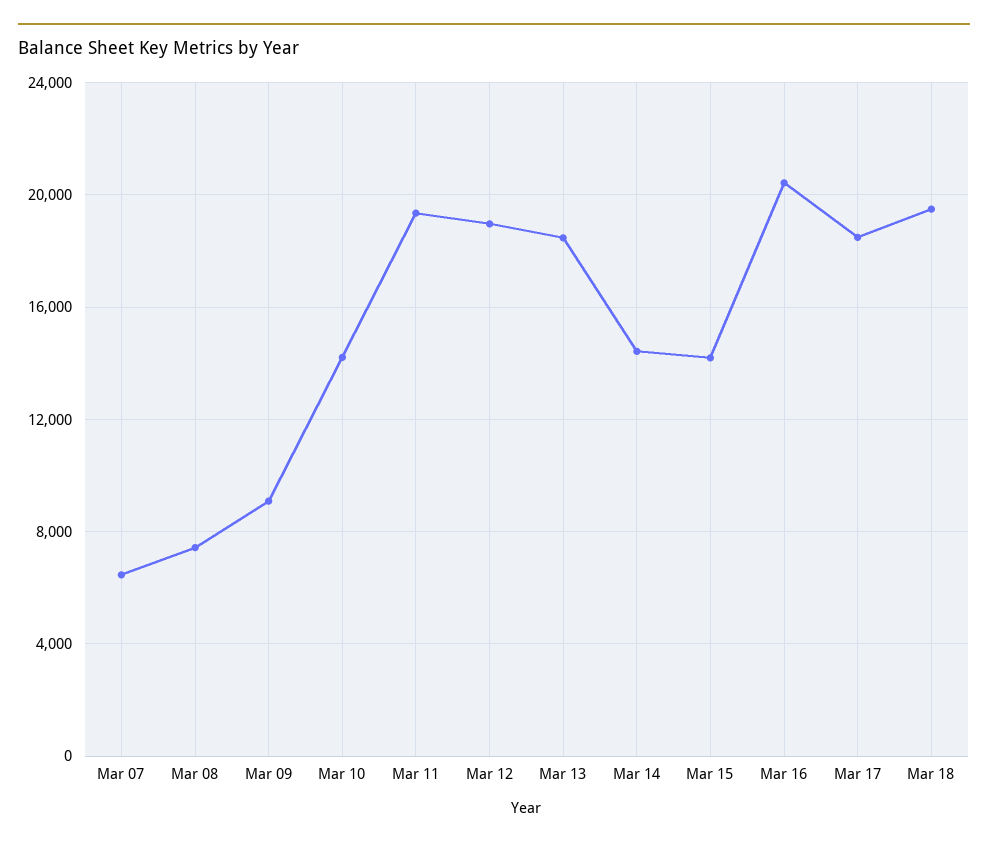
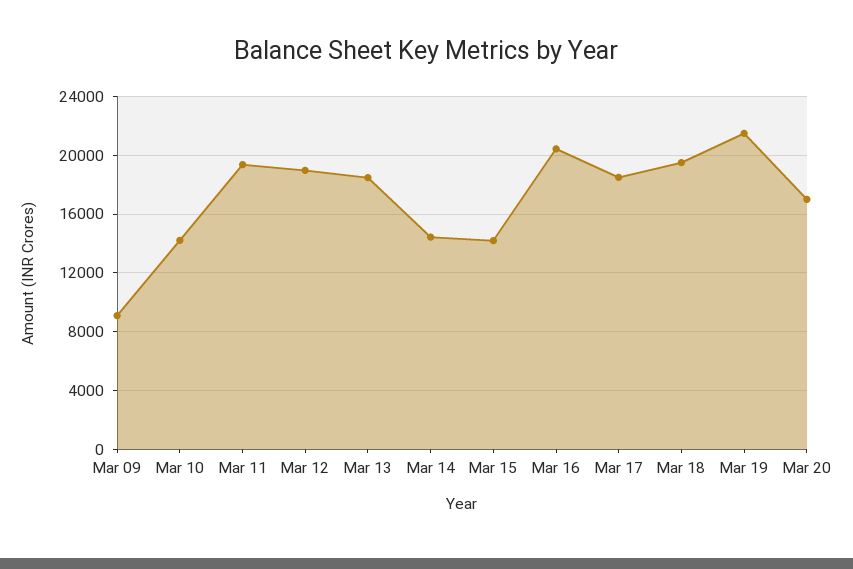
Mar 07: 6500 -> none
Mar 08: 7500 -> none
Mar 19: none -> 21500
Mar 20: none -> 17000

